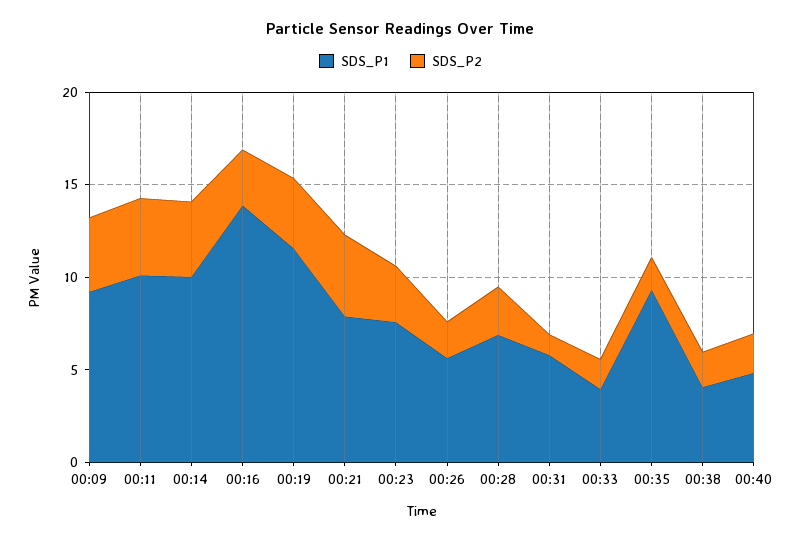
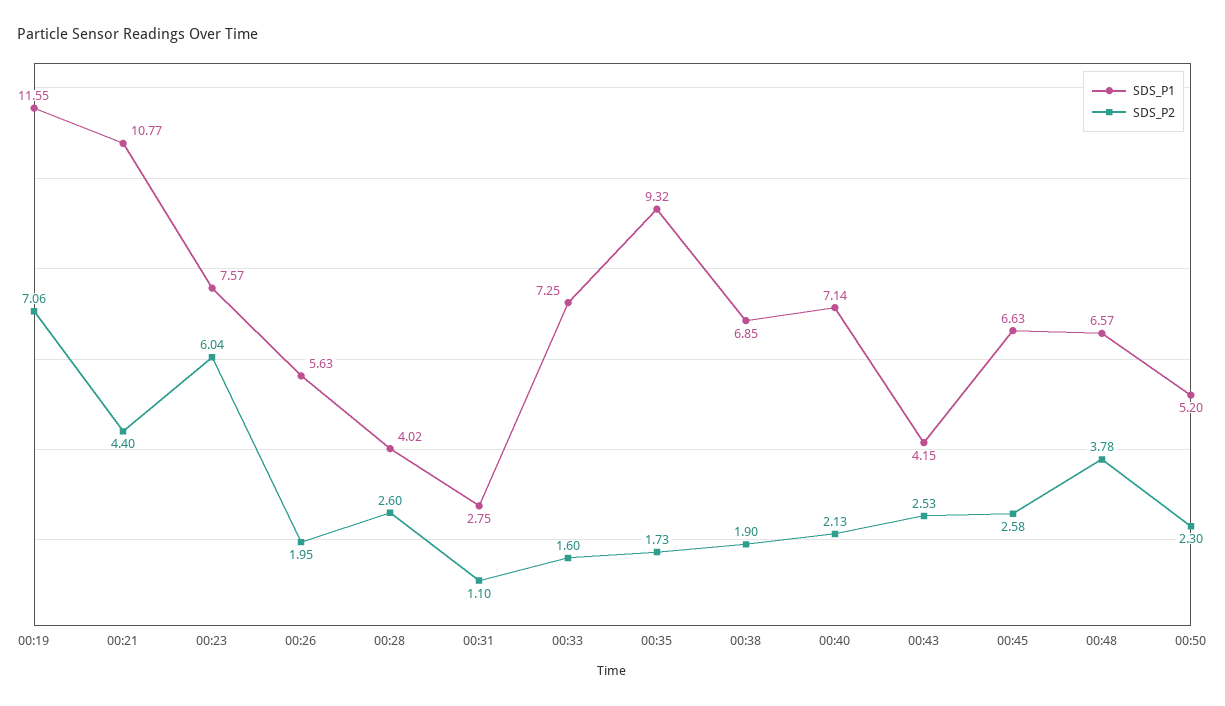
SDS_P1, 00:09: 9 -> none
SDS_P2, 00:09: 4 -> none
SDS_P1, 00:11: 10 -> none
SDS_P2, 00:11: 4 -> none
SDS_P1, 00:14: 10 -> none
SDS_P2, 00:14: 4 -> none
SDS_P1, 00:16: 14 -> none
SDS_P2, 00:16: 3 -> none
SDS_P2, 00:19: 4 -> 7.06
SDS_P1, 00:21: 8 -> 10.77
SDS_P2, 00:23: 3 -> 6.04
SDS_P1, 00:28: 7 -> 4.02
SDS_P1, 00:31: 6 -> 2.75
SDS_P1, 00:33: 4 -> 7.25
SDS_P1, 00:38: 4 -> 6.85
SDS_P1, 00:40: 5 -> 7.14
SDS_P1, 00:43: none -> 4.15
SDS_P2, 00:43: none -> 2.53
SDS_P1, 00:45: none -> 6.63
SDS_P2, 00:45: none -> 2.58
SDS_P1, 00:48: none -> 6.57
SDS_P2, 00:48: none -> 3.78
SDS_P1, 00:50: none -> 5.2
SDS_P2, 00:50: none -> 2.3

